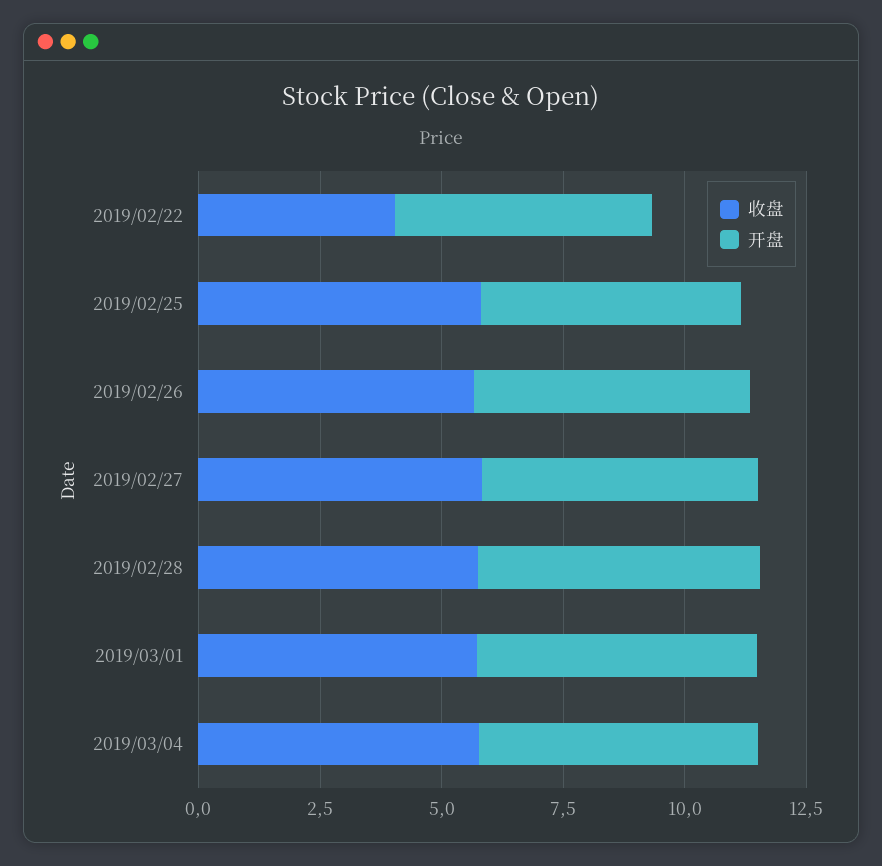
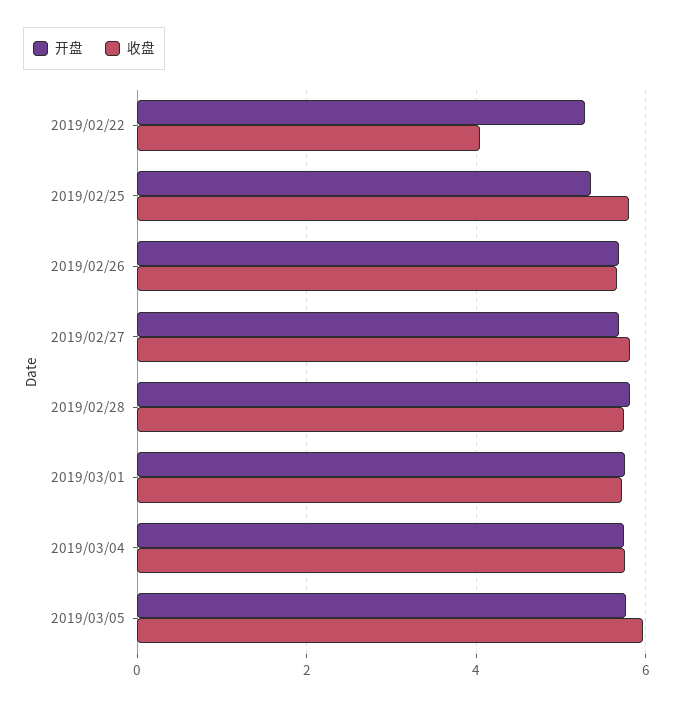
开盘, 2019/03/05: none -> 5.8
收盘, 2019/03/05: none -> 6

